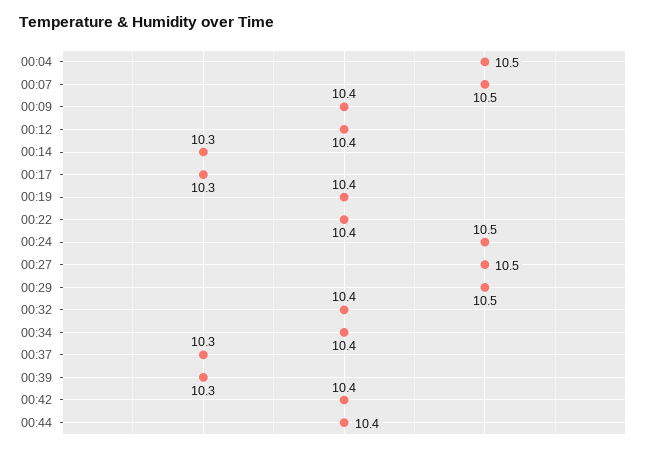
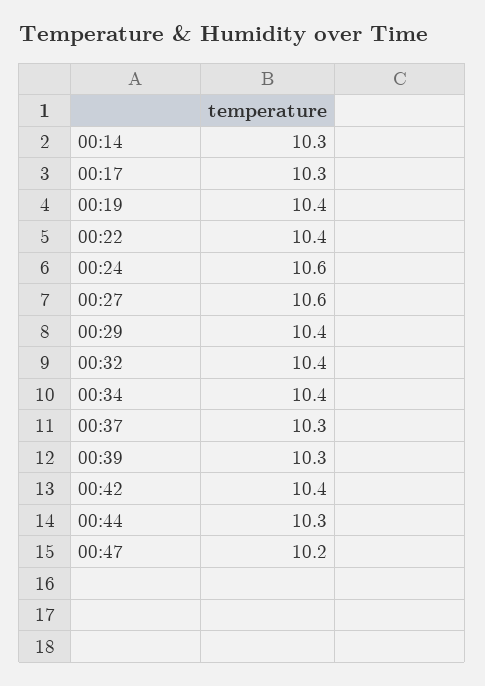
00:04: 10.5 -> none
00:07: 10.5 -> none
00:09: 10.4 -> none
00:12: 10.4 -> none
00:24: 10.5 -> 10.6
00:27: 10.5 -> 10.6
00:29: 10.5 -> 10.4
00:44: 10.4 -> 10.3
00:47: none -> 10.2

